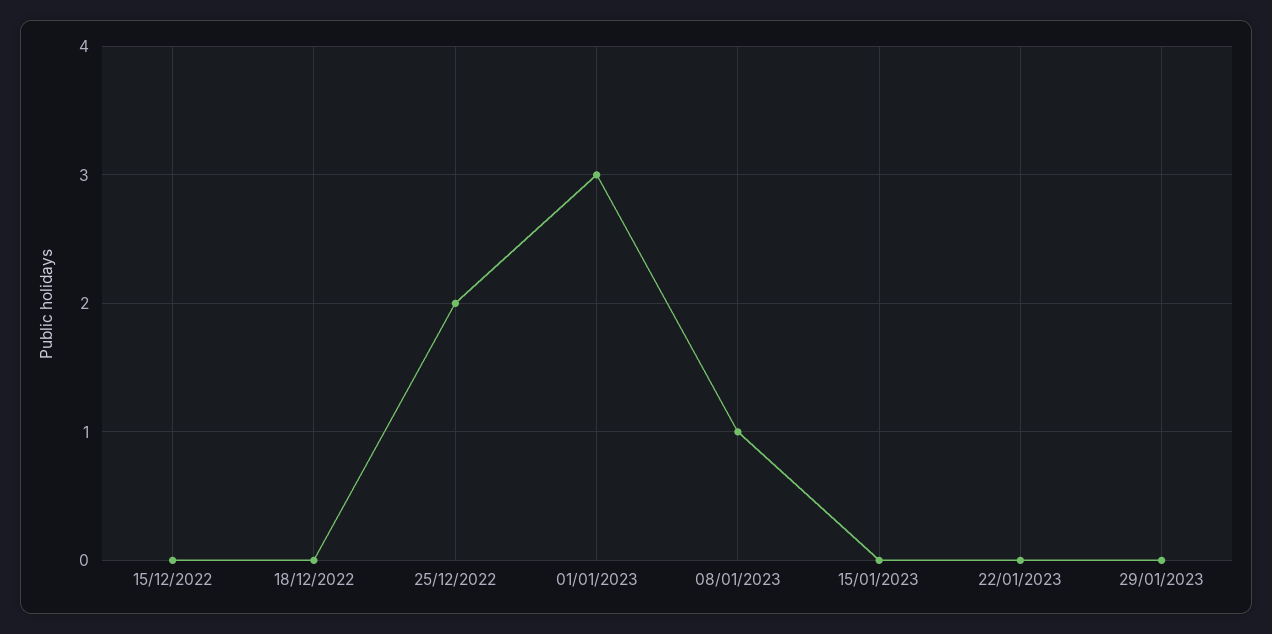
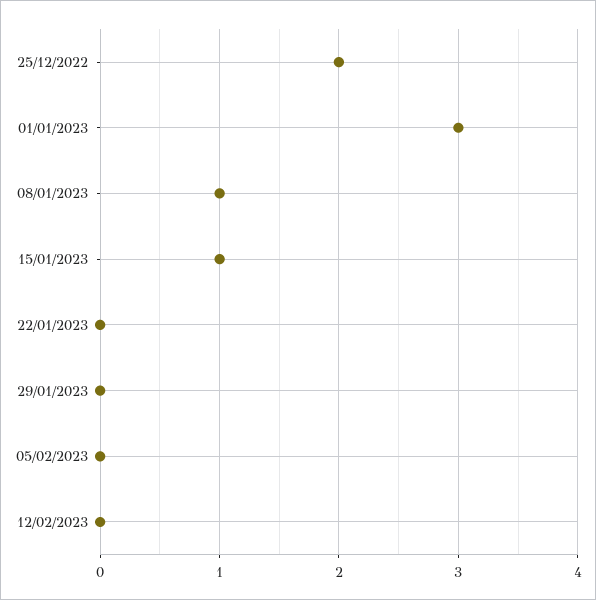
15/12/2022: 0 -> none
18/12/2022: 0 -> none
15/01/2023: 0 -> 1
05/02/2023: none -> 0
12/02/2023: none -> 0

